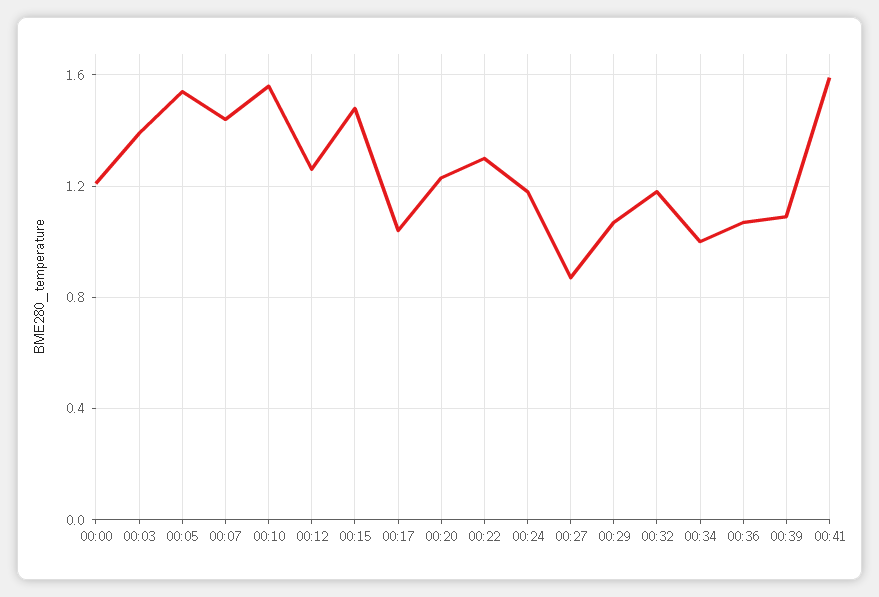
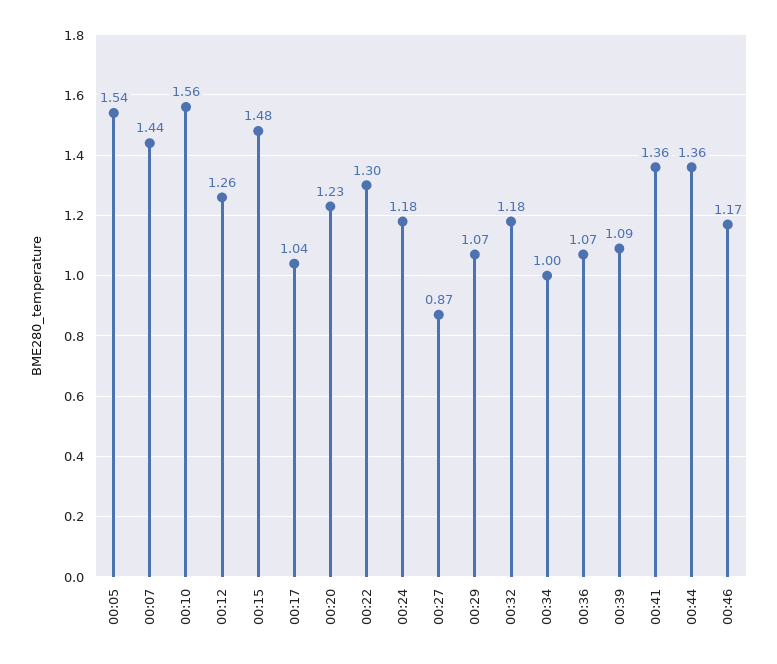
00:00: 1.2 -> none
00:03: 1.4 -> none
00:41: 1.6 -> 1.36
00:44: none -> 1.36
00:46: none -> 1.17

